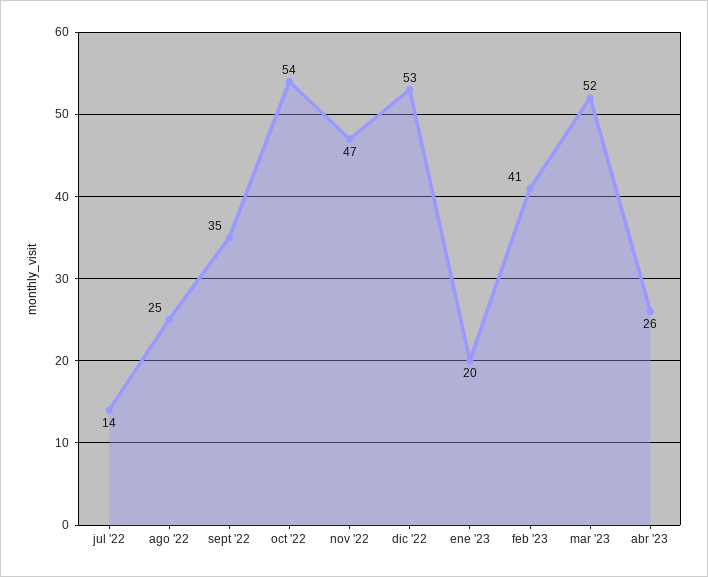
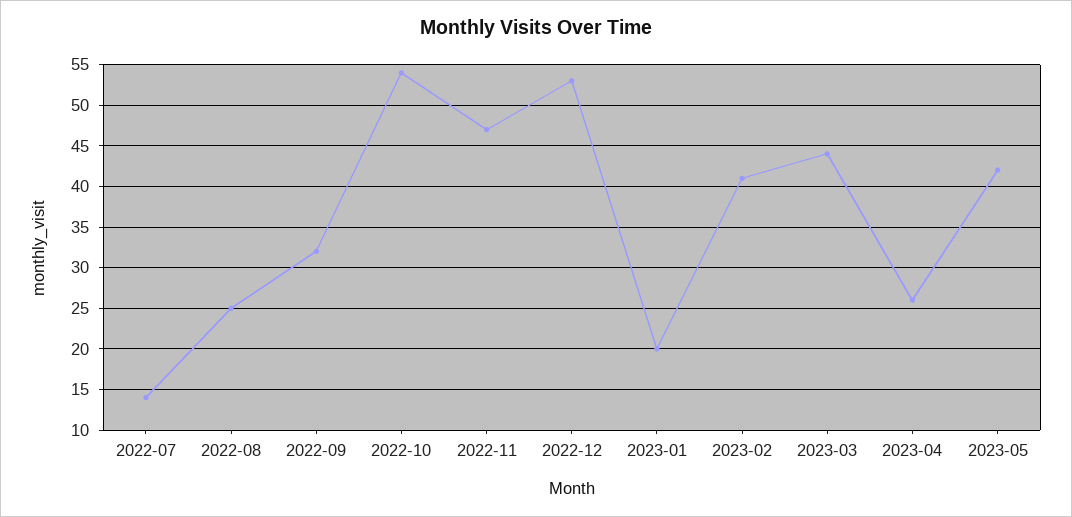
sept '22: 35 -> 32
mar '23: 52 -> 44
2023-05: none -> 42

